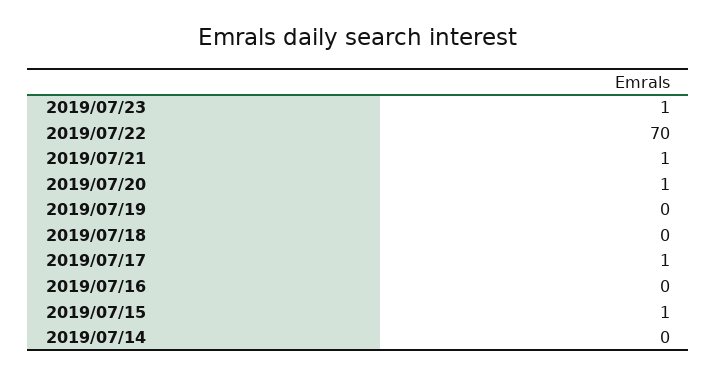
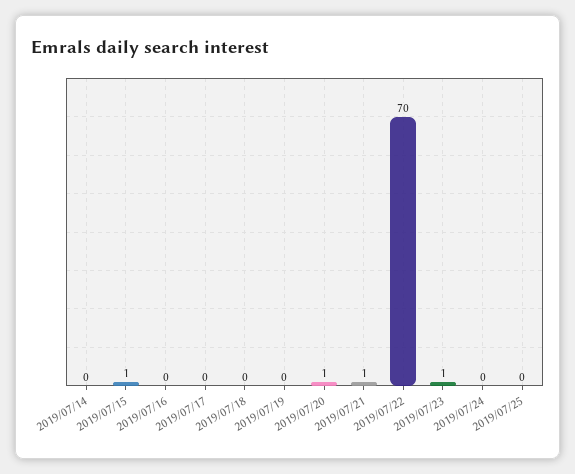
2019/07/17: 1 -> 0
2019/07/24: none -> 0
2019/07/25: none -> 0

